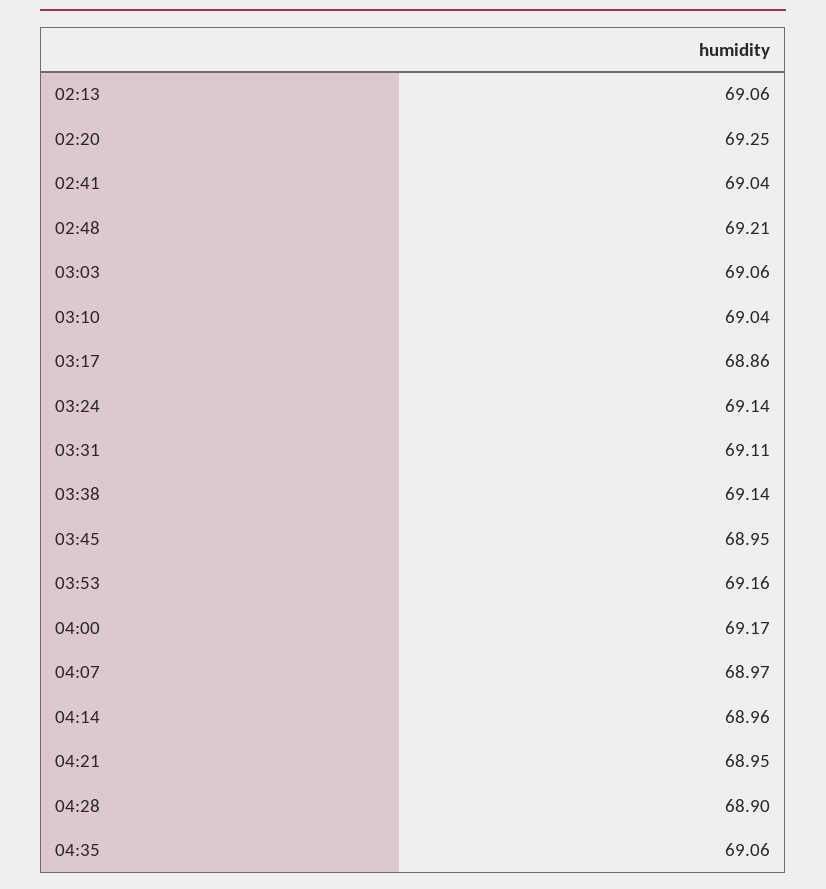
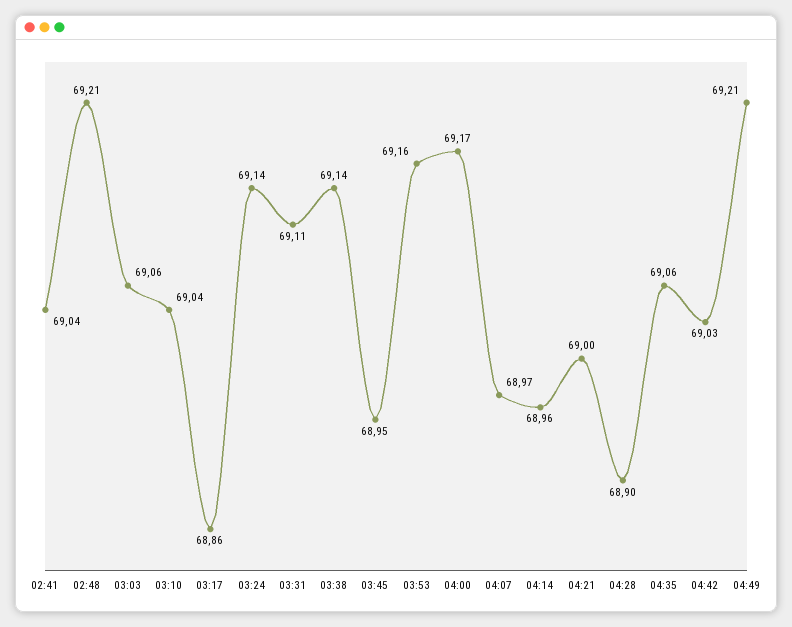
02:13: 69.06 -> none
02:20: 69.25 -> none
04:21: 68.95 -> 69
04:42: none -> 69.03
04:49: none -> 69.21

